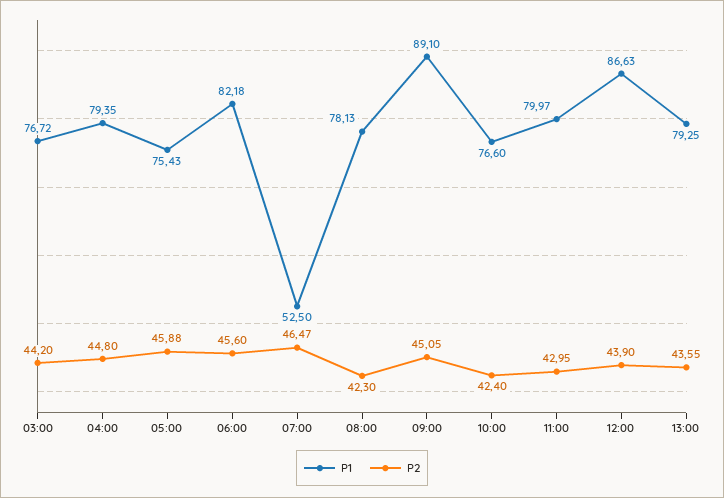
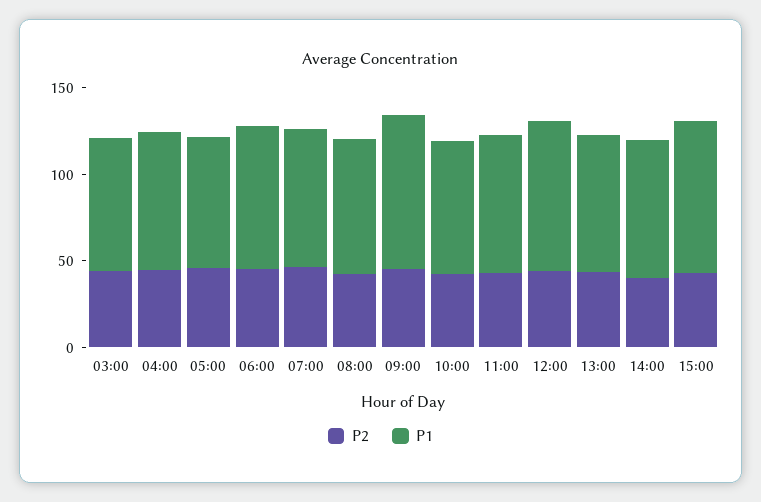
P1, 07:00: 52.5 -> 80
P2, 14:00: none -> 40
P1, 14:00: none -> 80
P2, 15:00: none -> 40
P1, 15:00: none -> 90

